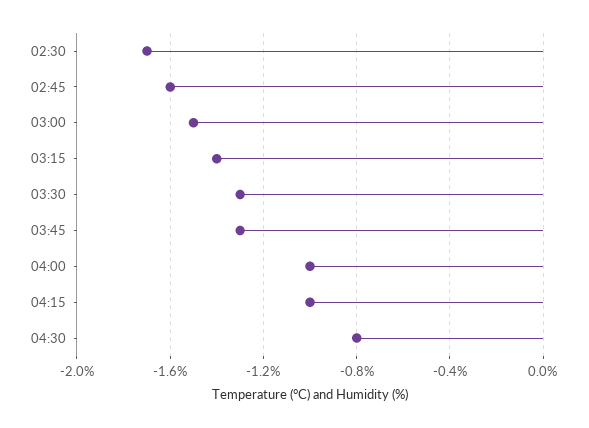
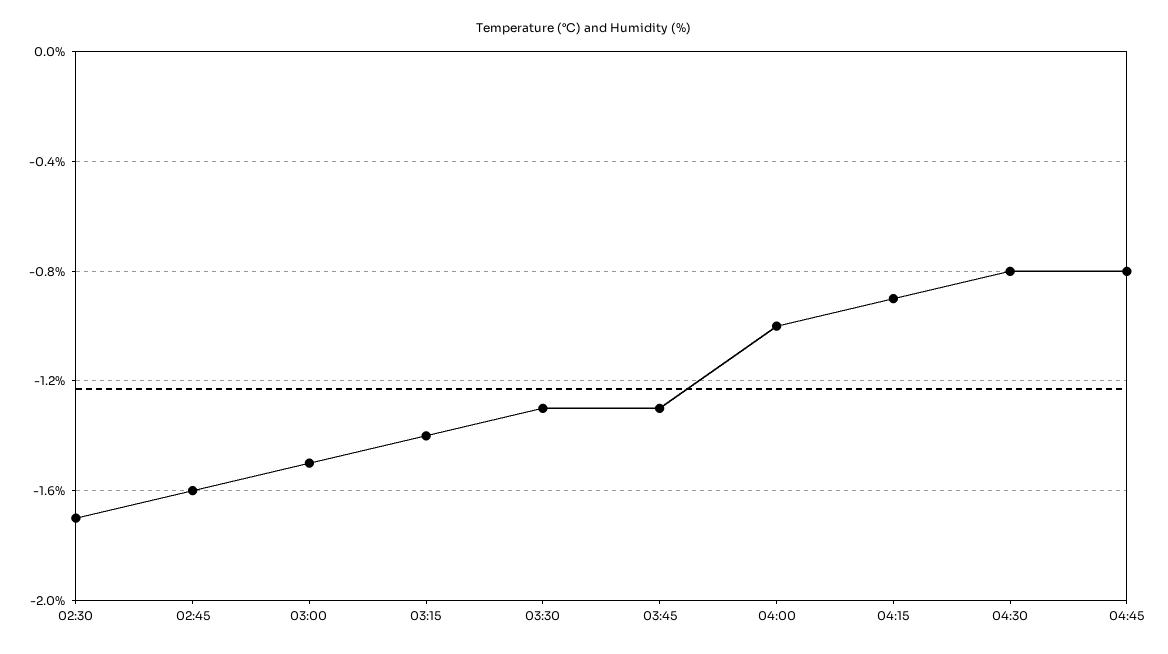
04:15: -1 -> -0.9
04:45: none -> -0.8

